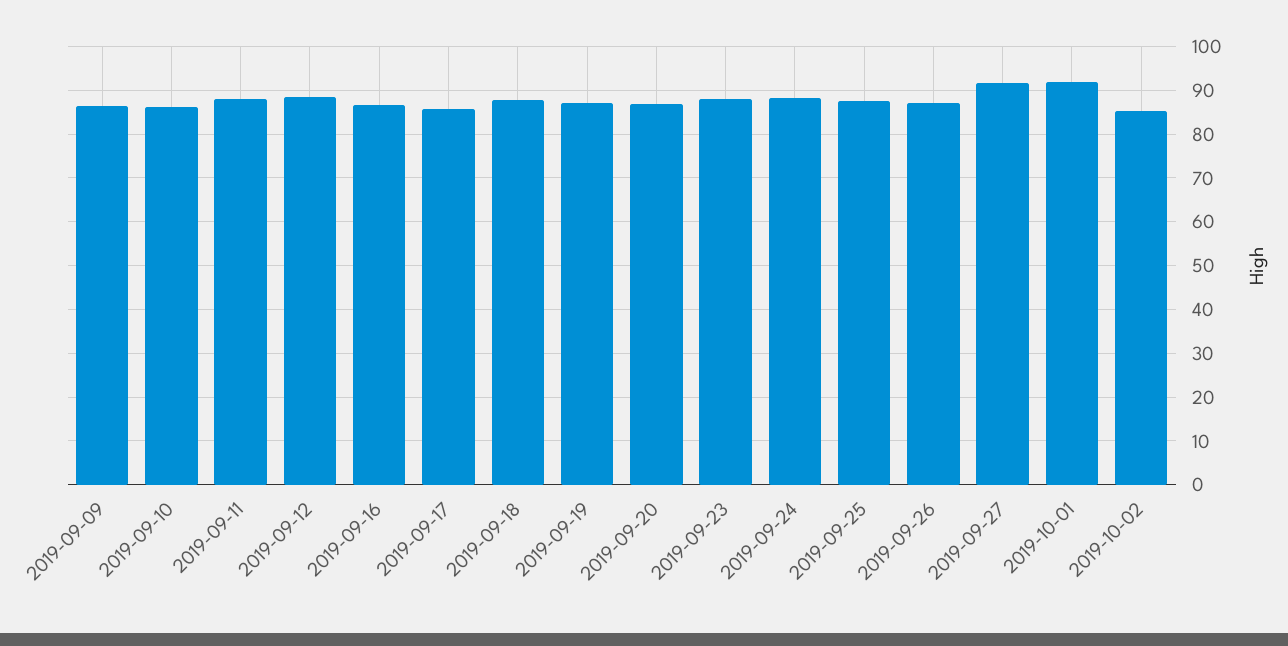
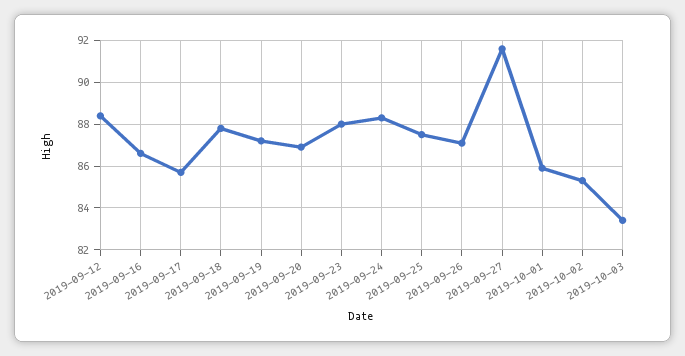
2019-09-09: 86 -> none
2019-09-10: 86 -> none
2019-09-11: 88 -> none
2019-10-01: 92 -> 86
2019-10-03: none -> 83.5

